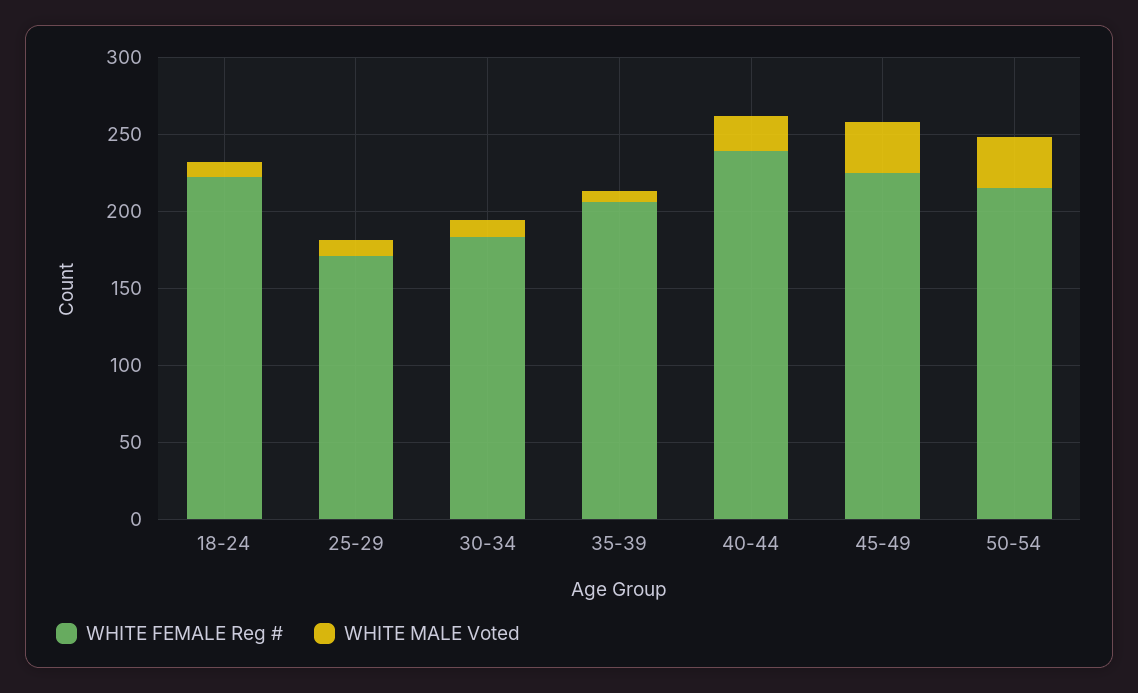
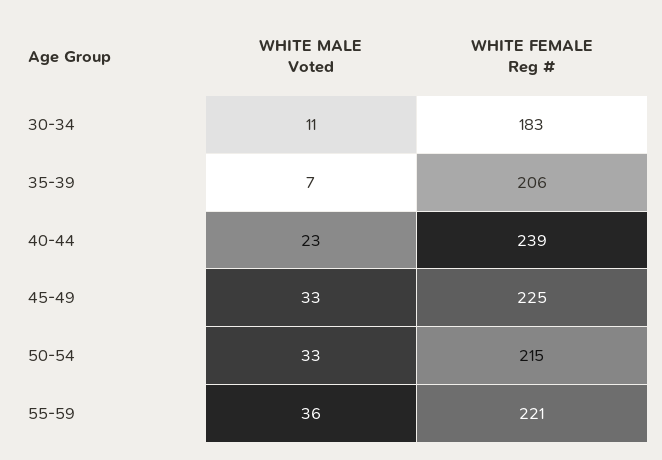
WHITE FEMALE Reg #, 18-24: 220 -> none
WHITE MALE Voted, 18-24: 10 -> none
WHITE FEMALE Reg #, 25-29: 170 -> none
WHITE MALE Voted, 25-29: 10 -> none
WHITE MALE Voted, 55-59: none -> 36
WHITE FEMALE Reg #, 55-59: none -> 221

